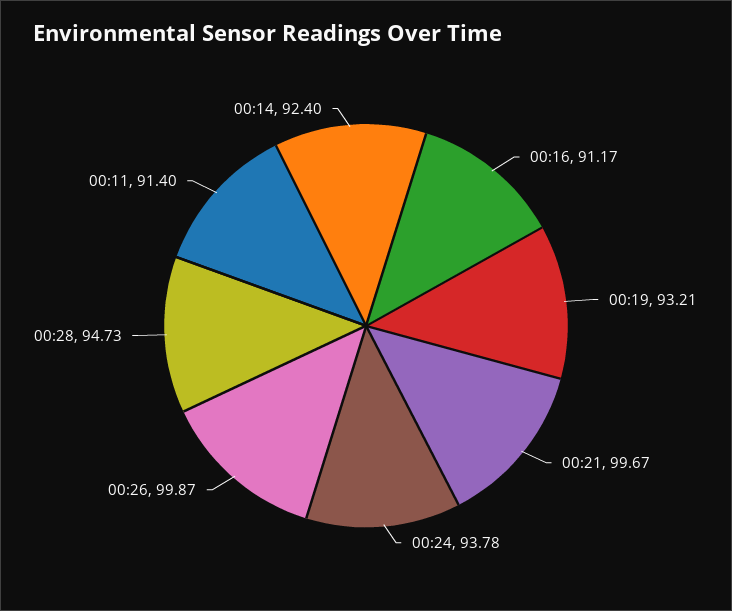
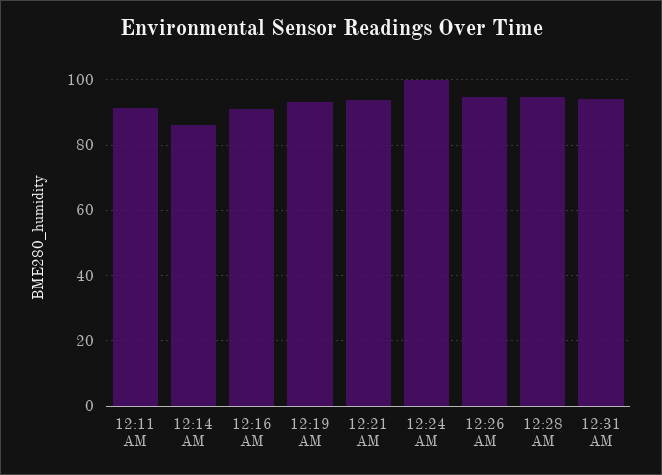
00:21: 99.67 -> 94
00:24: 93.78 -> 100
00:26: 99.87 -> 94
00:14: 92.4 -> 86
12:31 AM: none -> 94

